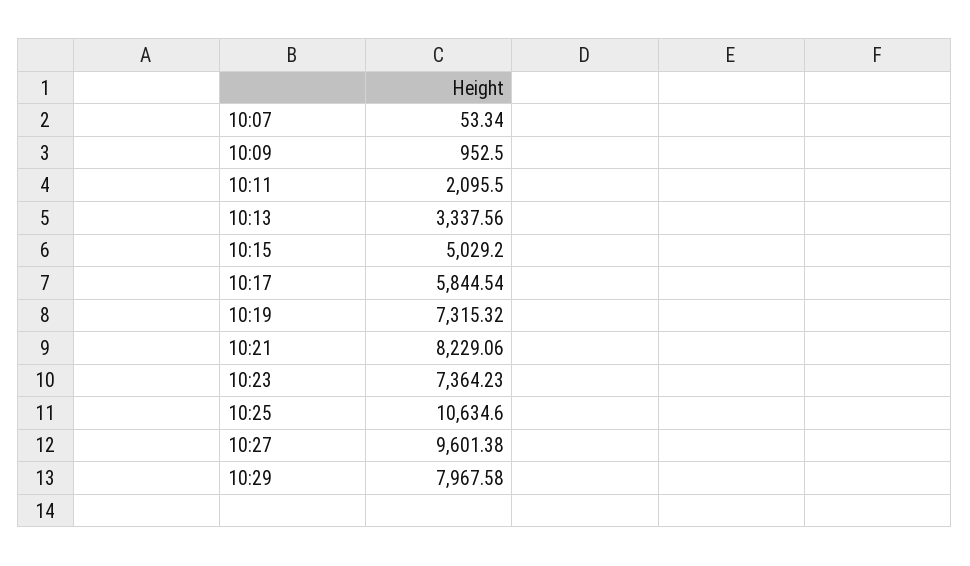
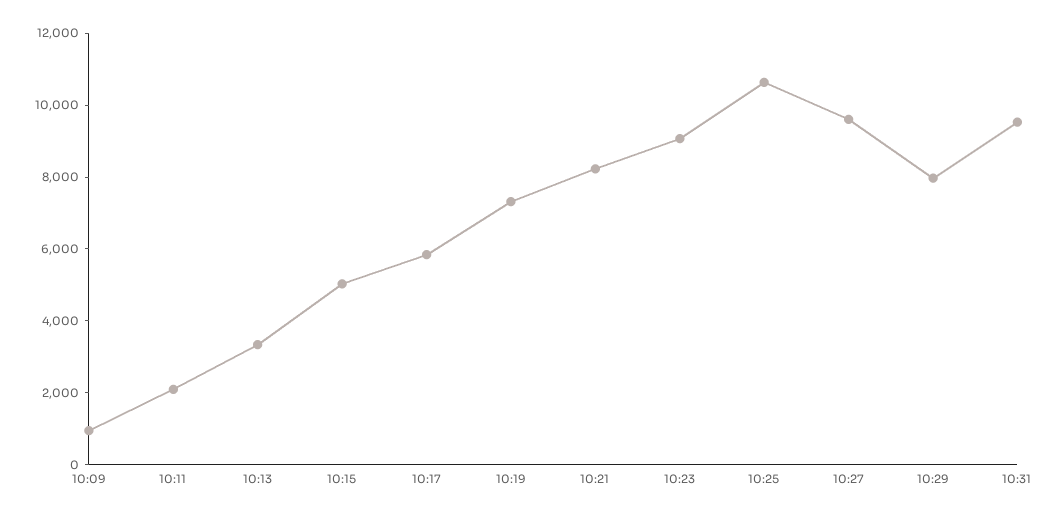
10:07: 53.34 -> none
10:23: 7364.23 -> 9000
10:31: none -> 9500

